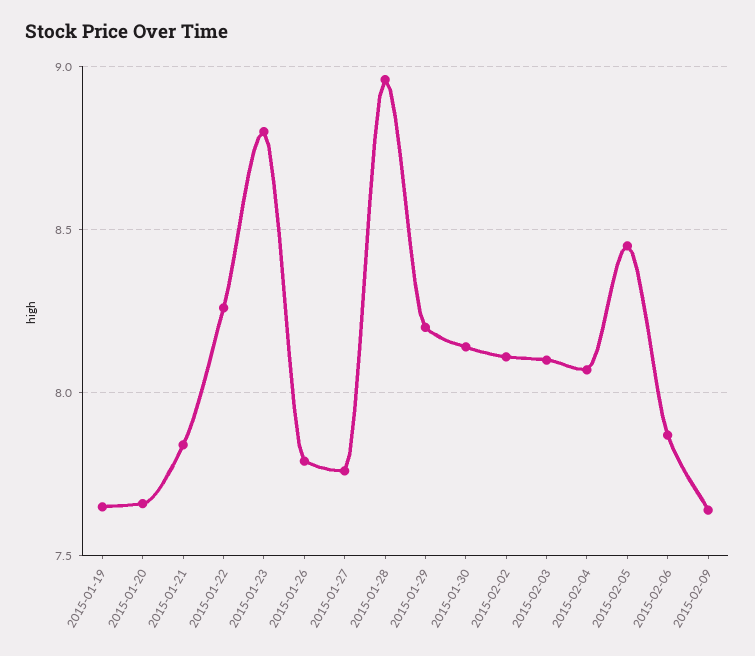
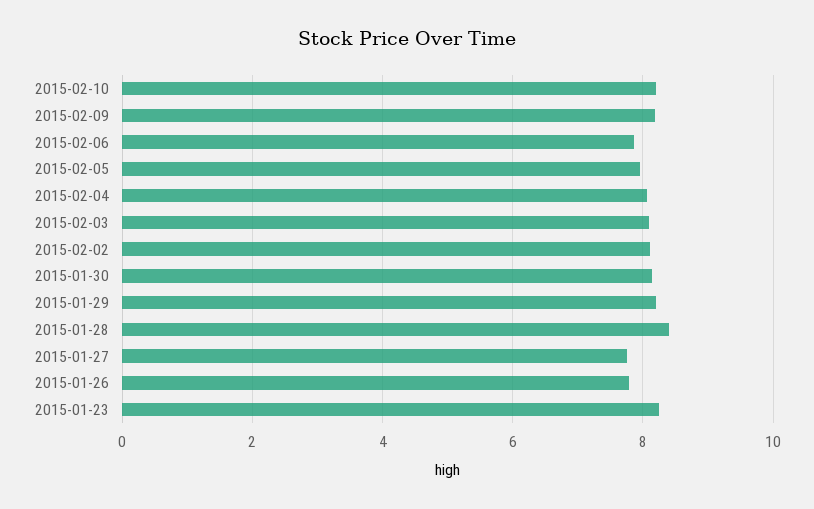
2015-01-19: 7.65 -> none
2015-01-20: 7.65 -> none
2015-01-21: 7.85 -> none
2015-01-22: 8.25 -> none
2015-01-23: 8.8 -> 8.2
2015-01-28: 8.95 -> 8.4
2015-02-05: 8.45 -> 8
2015-02-09: 7.65 -> 8.2
2015-02-10: none -> 8.2

